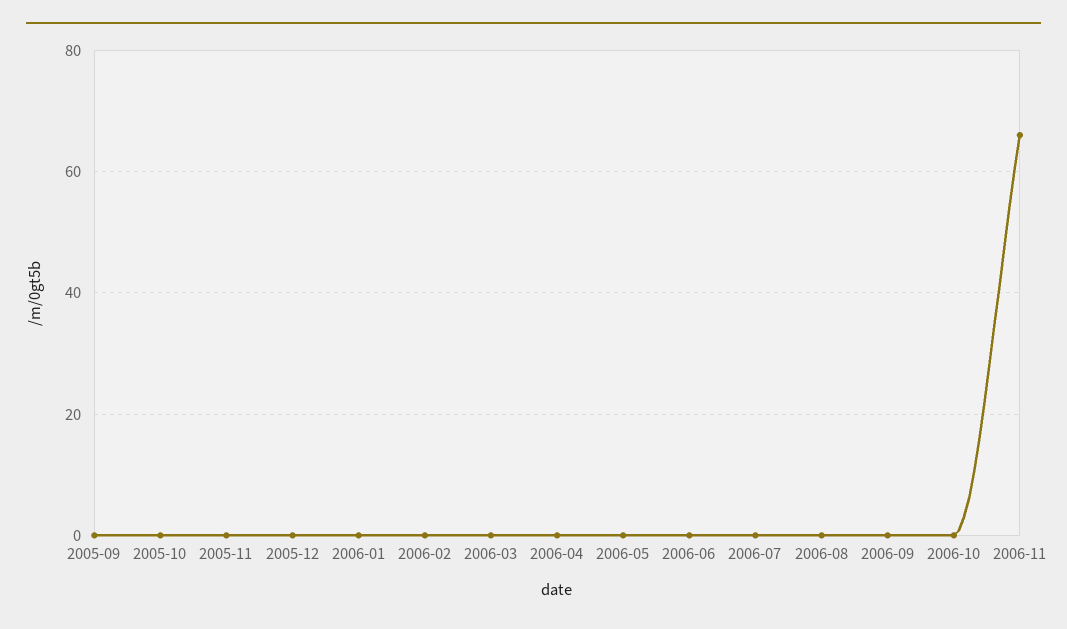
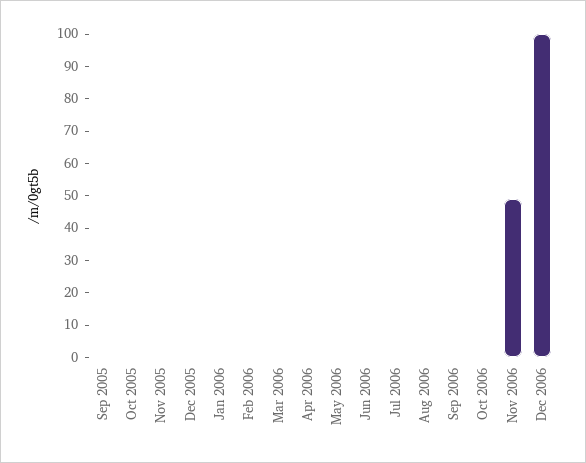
2006-11: 65 -> 50
Dec 2006: none -> 100

